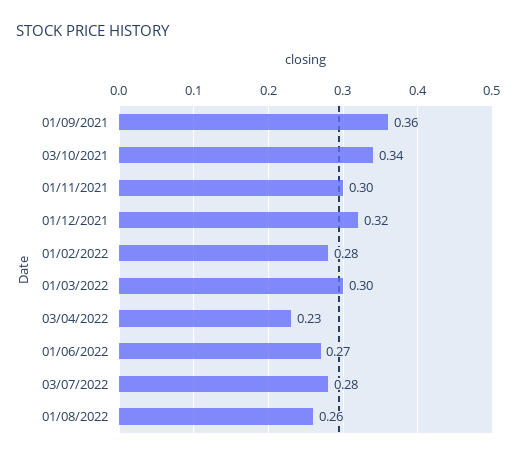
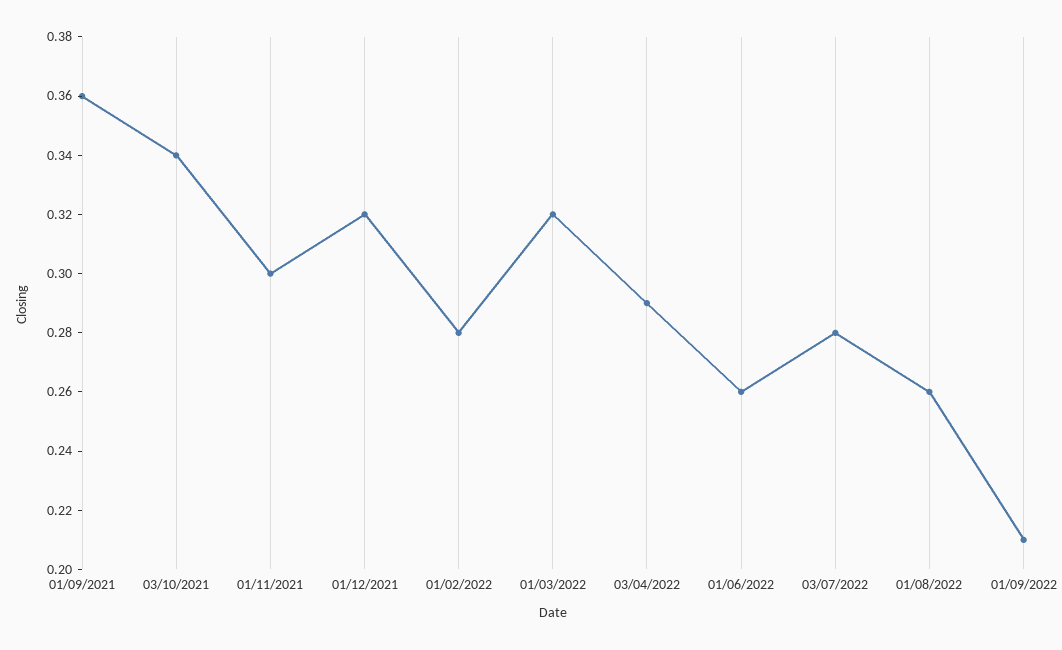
01/03/2022: 0.3 -> 0.32
03/04/2022: 0.23 -> 0.29
01/06/2022: 0.27 -> 0.26
01/09/2022: none -> 0.21

